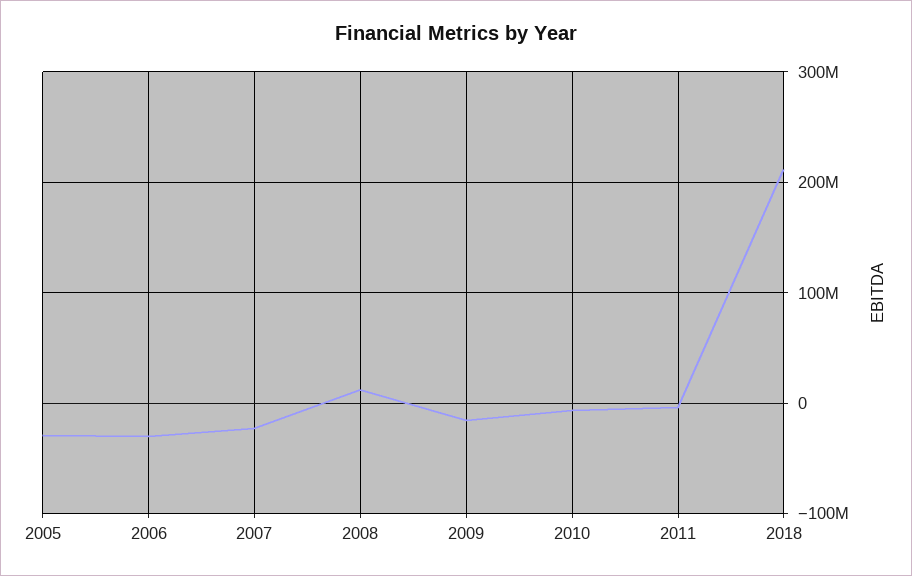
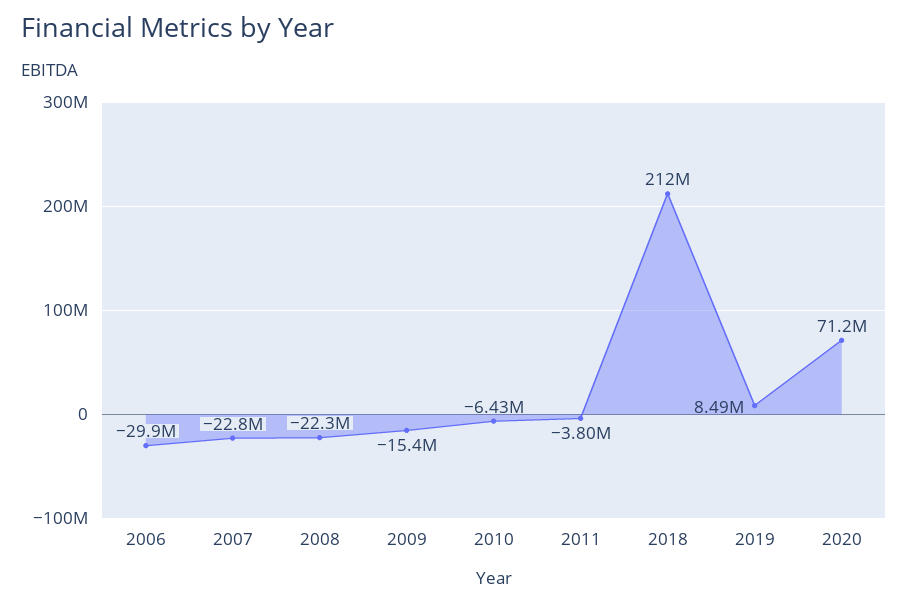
2005: -30000000 -> none
2008: 10000000 -> -22300000
2019: none -> 8490000
2020: none -> 71200000

